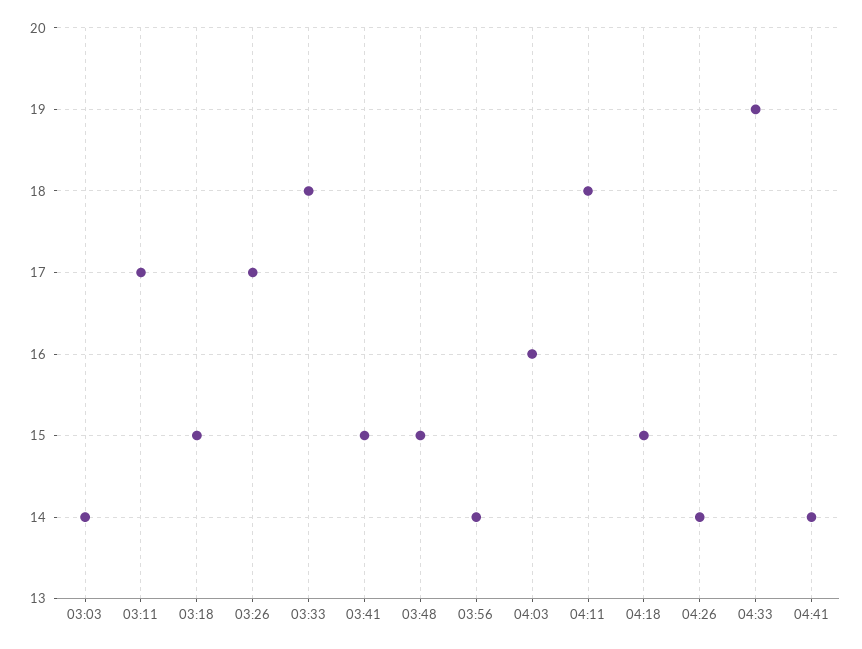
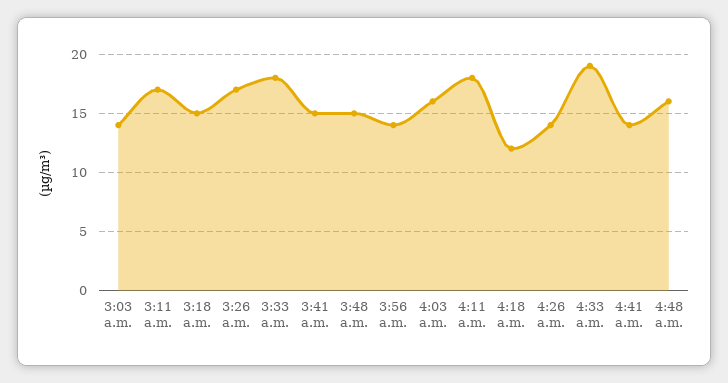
04:18: 15 -> 12
4:48 a.m.: none -> 16

